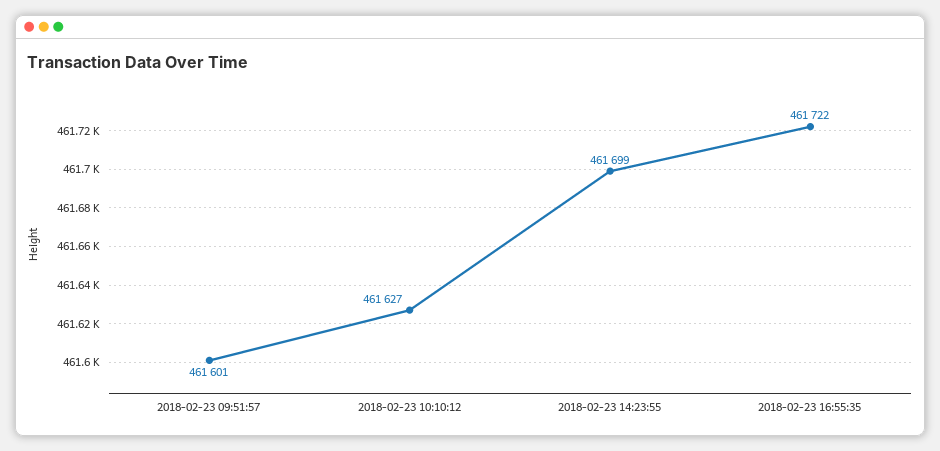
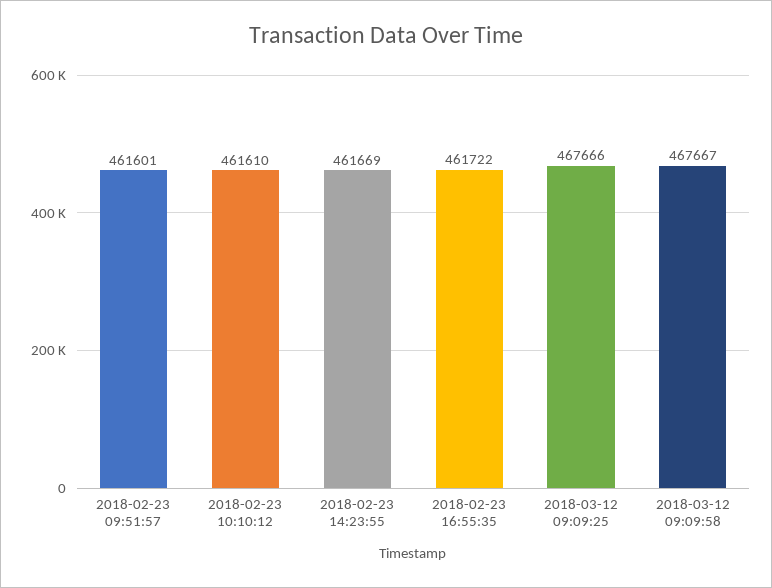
2018-02-23 10:10:12: 461627 -> 461610
2018-02-23 14:23:55: 461699 -> 461669
2018-03-12 09:09:25: none -> 467666
2018-03-12 09:09:58: none -> 467667

